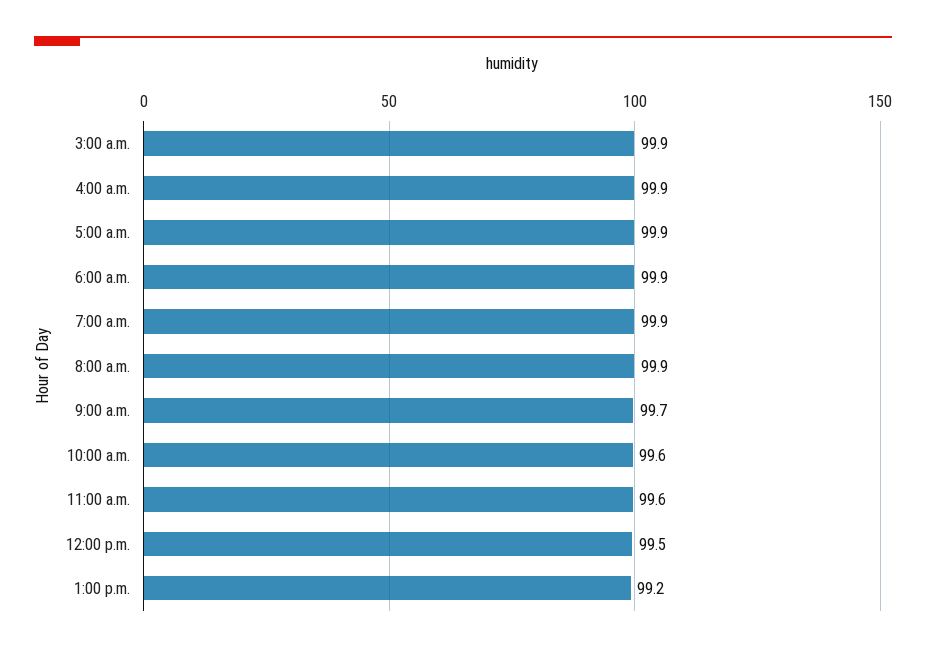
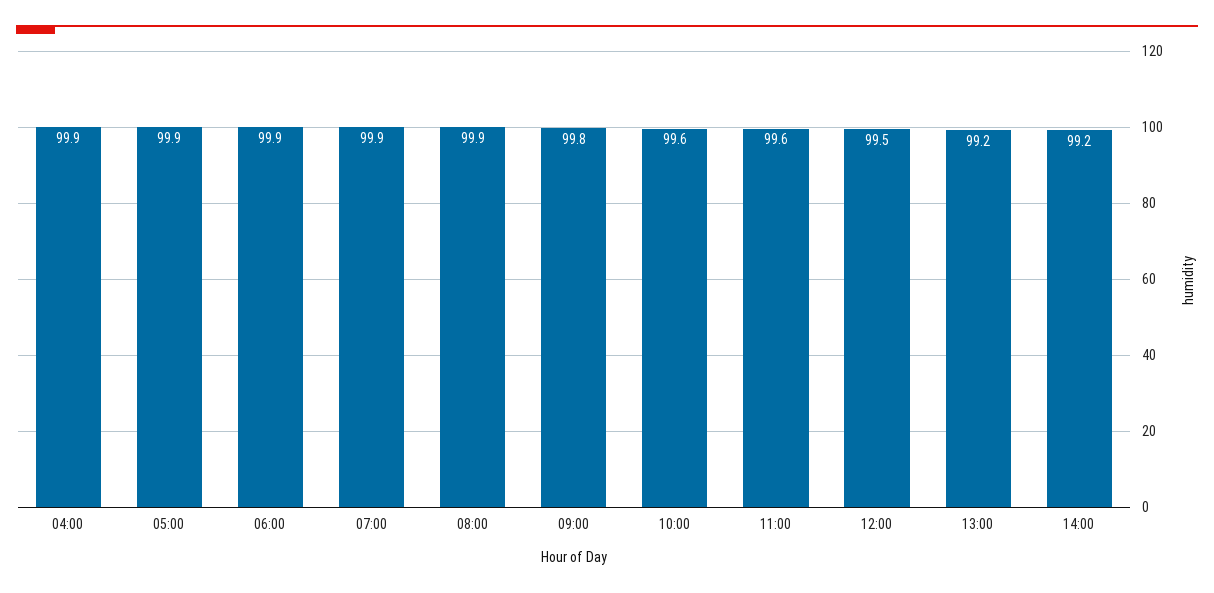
3:00 a.m.: 99.9 -> none
9:00 a.m.: 99.7 -> 99.8
14:00: none -> 99.2

